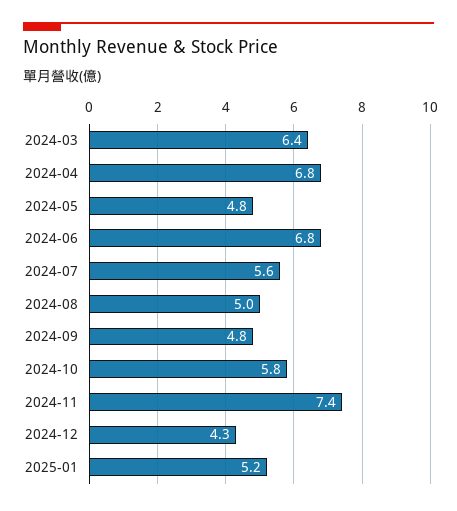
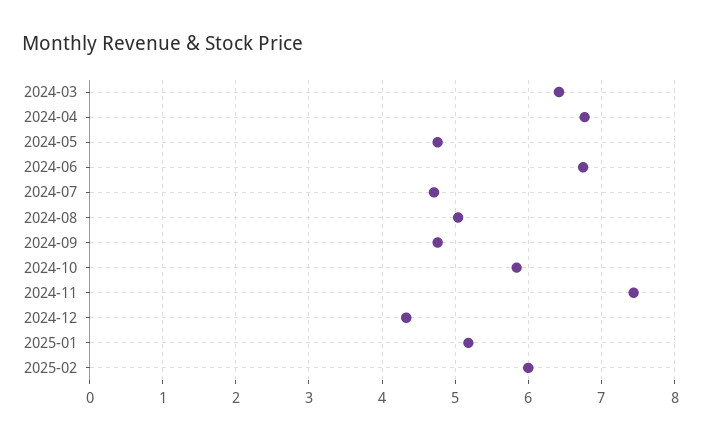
2024-07: 5.6 -> 4.7
2025-02: none -> 6

